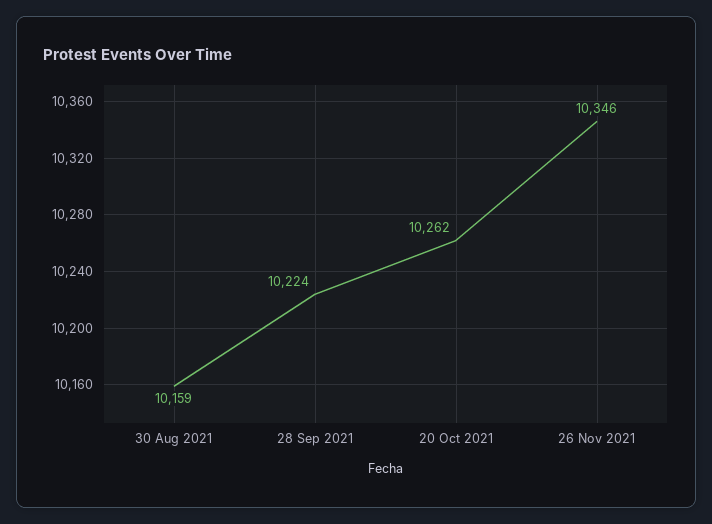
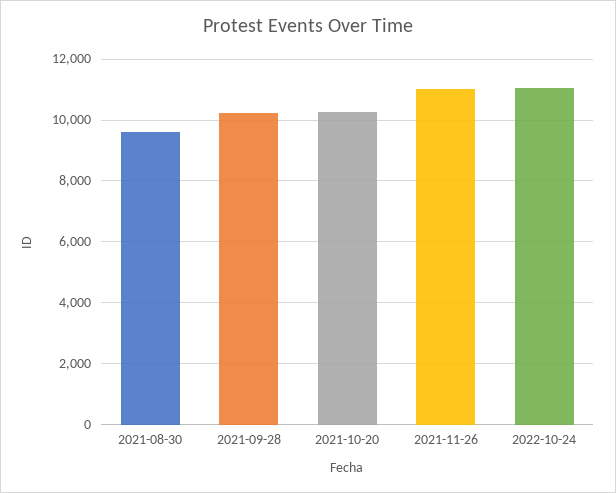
30 Aug 2021: 10159 -> 9600
26 Nov 2021: 10346 -> 11000
2022-10-24: none -> 11000

